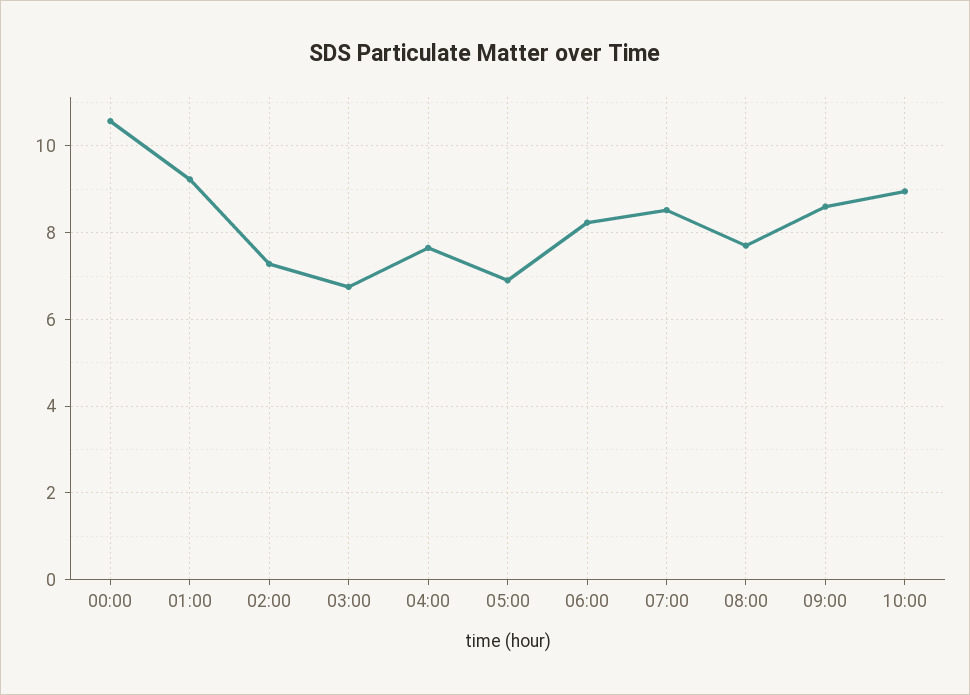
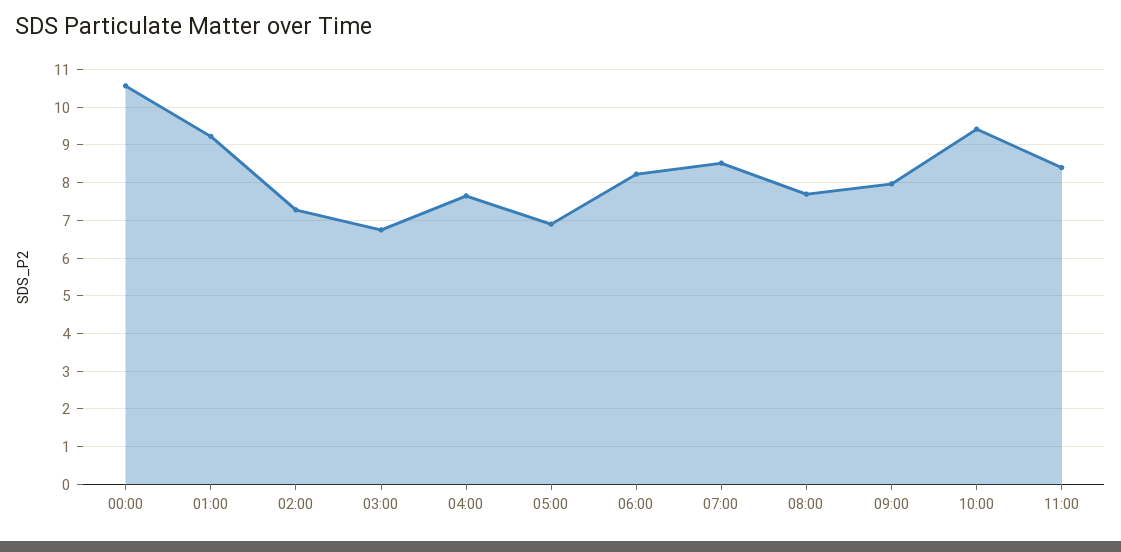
09:00: 8.6 -> 8
10:00: 9 -> 9.4
11:00: none -> 8.4

